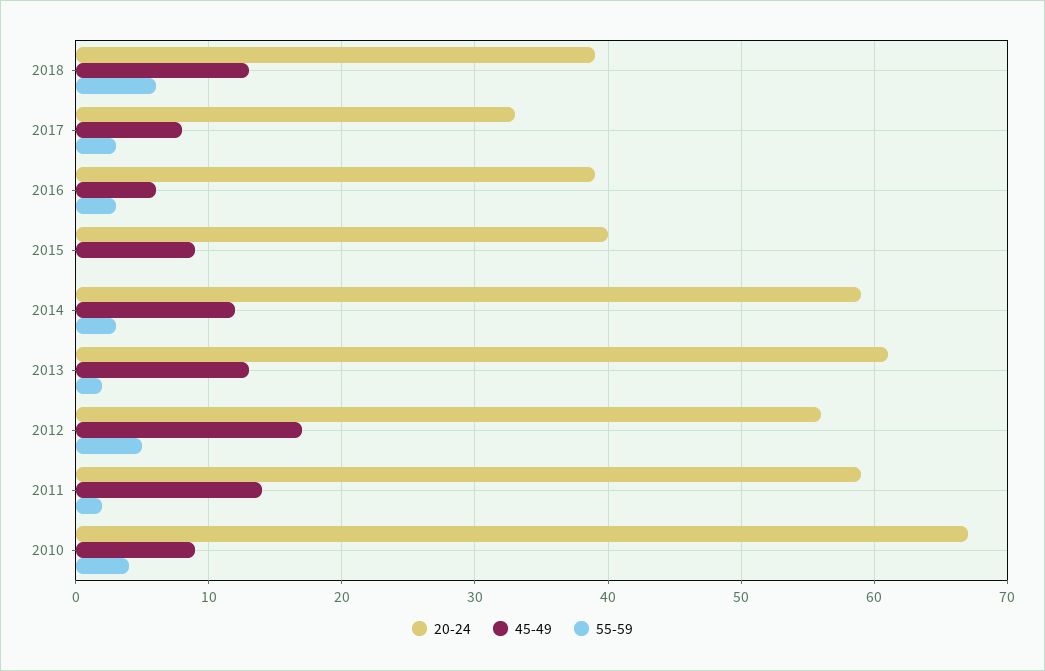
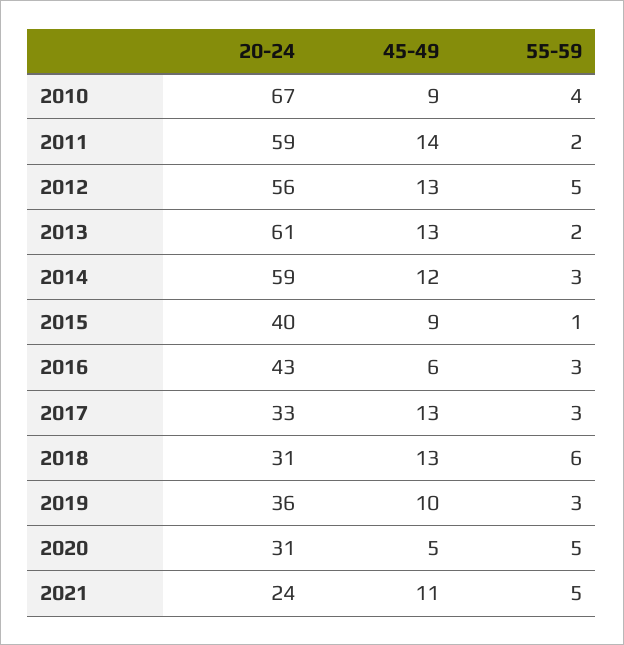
20-24, 2018: 39 -> 31
45-49, 2017: 8 -> 13
20-24, 2016: 39 -> 43
55-59, 2015: 0 -> 1
45-49, 2012: 17 -> 13
20-24, 2019: none -> 36
45-49, 2019: none -> 10
55-59, 2019: none -> 3
20-24, 2020: none -> 31
45-49, 2020: none -> 5
55-59, 2020: none -> 5
20-24, 2021: none -> 24
45-49, 2021: none -> 11
55-59, 2021: none -> 5

